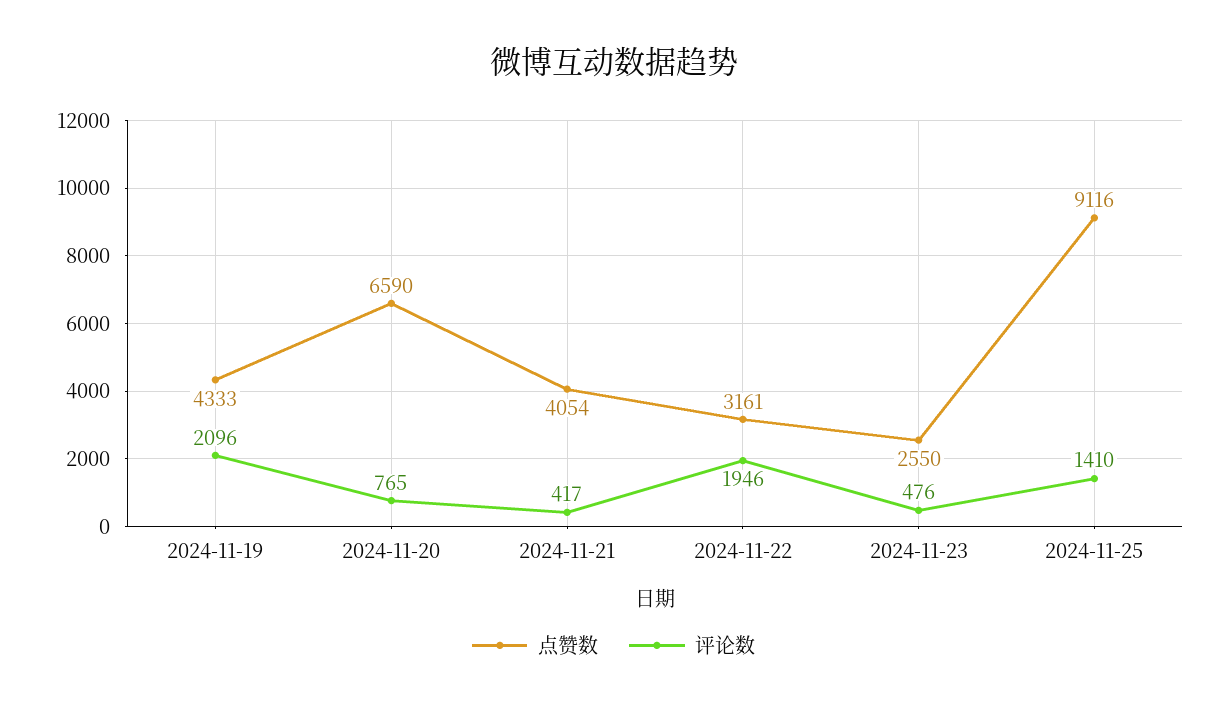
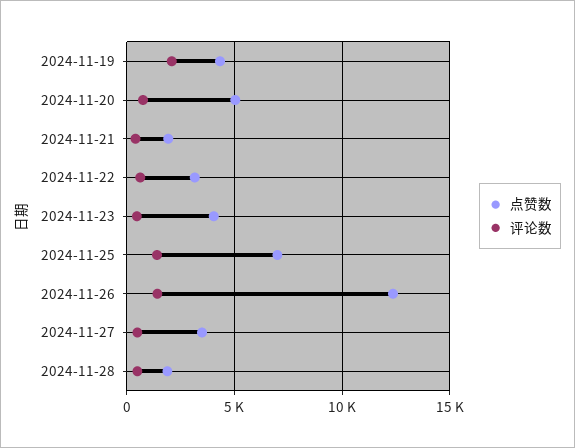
点赞数, 2024-11-20: 6590 -> 5000
点赞数, 2024-11-21: 4054 -> 2000
评论数, 2024-11-22: 1946 -> 500
点赞数, 2024-11-23: 2550 -> 4000
点赞数, 2024-11-25: 9116 -> 7000
点赞数, 2024-11-26: none -> 12500
评论数, 2024-11-26: none -> 1500
点赞数, 2024-11-27: none -> 3500
评论数, 2024-11-27: none -> 500
点赞数, 2024-11-28: none -> 2000
评论数, 2024-11-28: none -> 500

